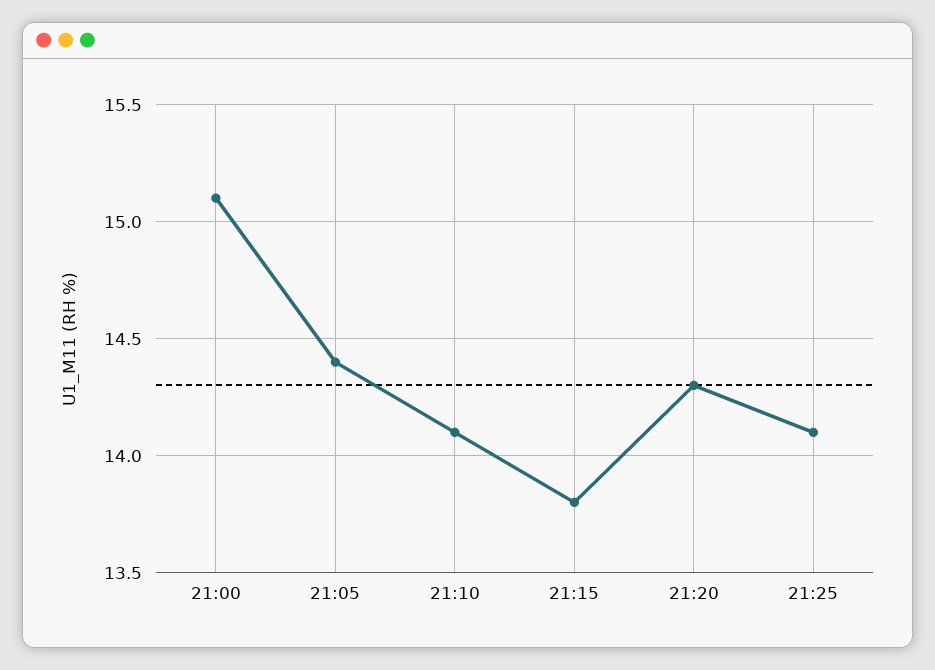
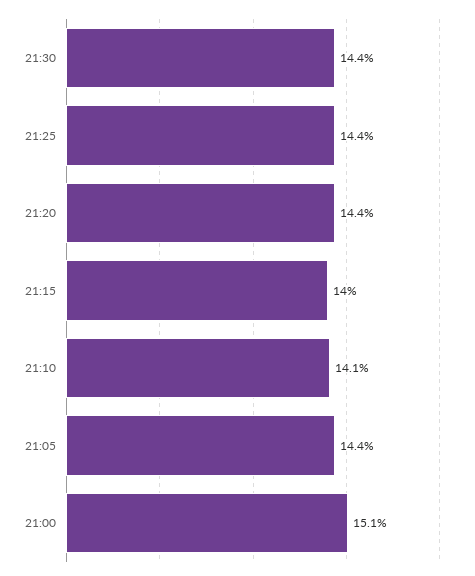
21:15: 13.8 -> 14
21:20: 14.3 -> 14.4
21:25: 14.1 -> 14.4
21:30: none -> 14.4

